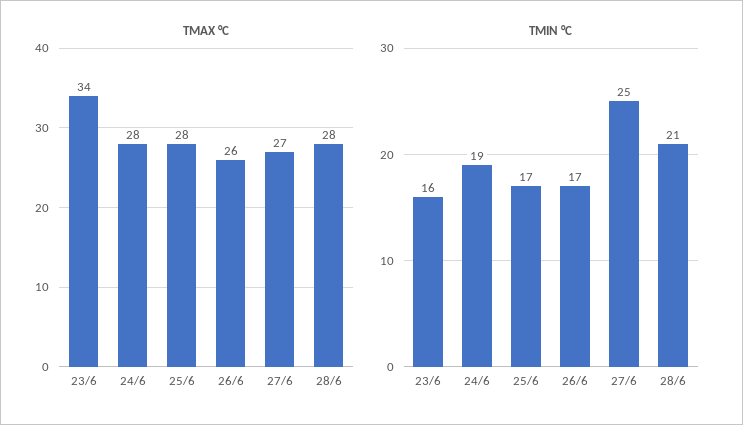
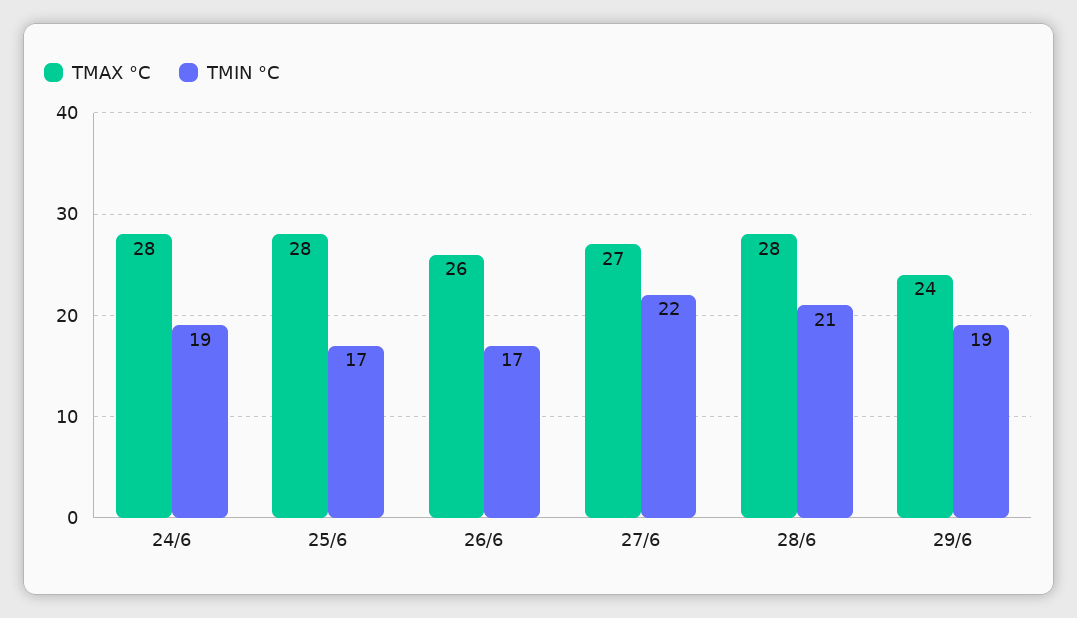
TMAX °C, 23/6: 34 -> none
TMIN °C, 23/6: 16 -> none
TMIN °C, 27/6: 25 -> 22
TMAX °C, 29/6: none -> 24
TMIN °C, 29/6: none -> 19

